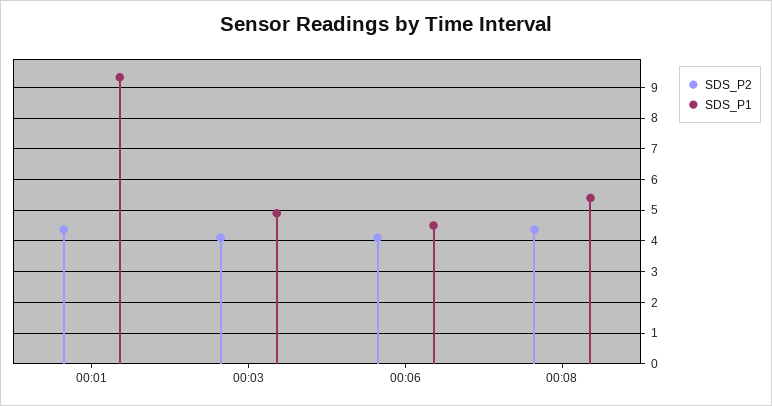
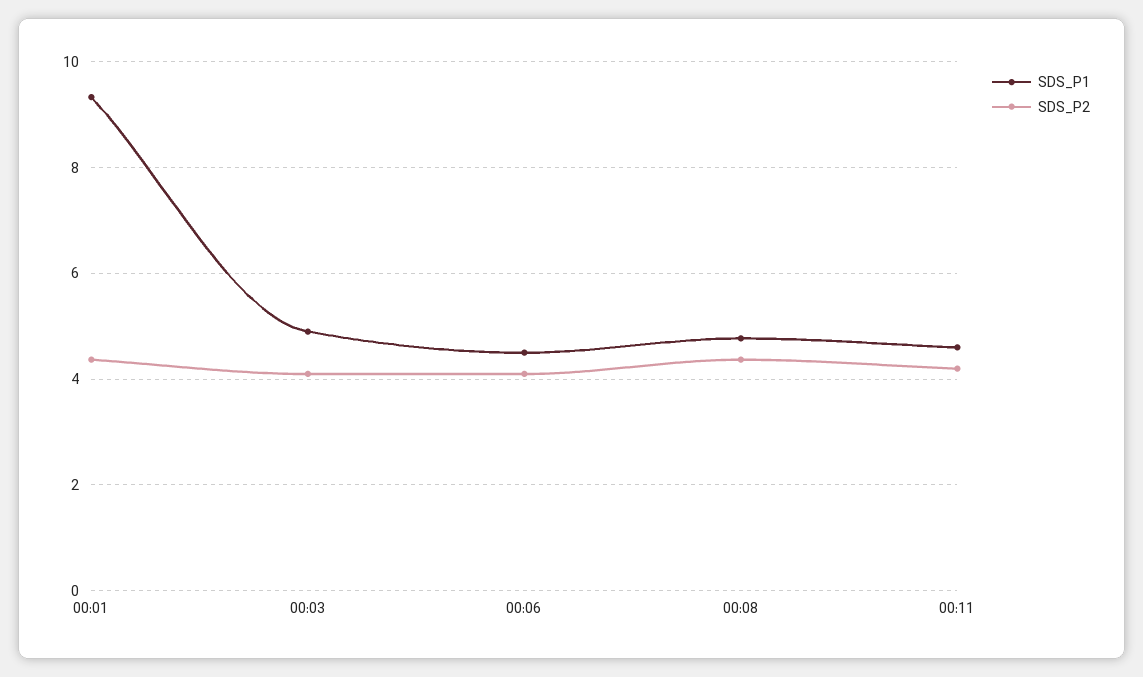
SDS_P1, 00:08: 5.4 -> 4.8
SDS_P1, 00:11: none -> 4.6
SDS_P2, 00:11: none -> 4.2

